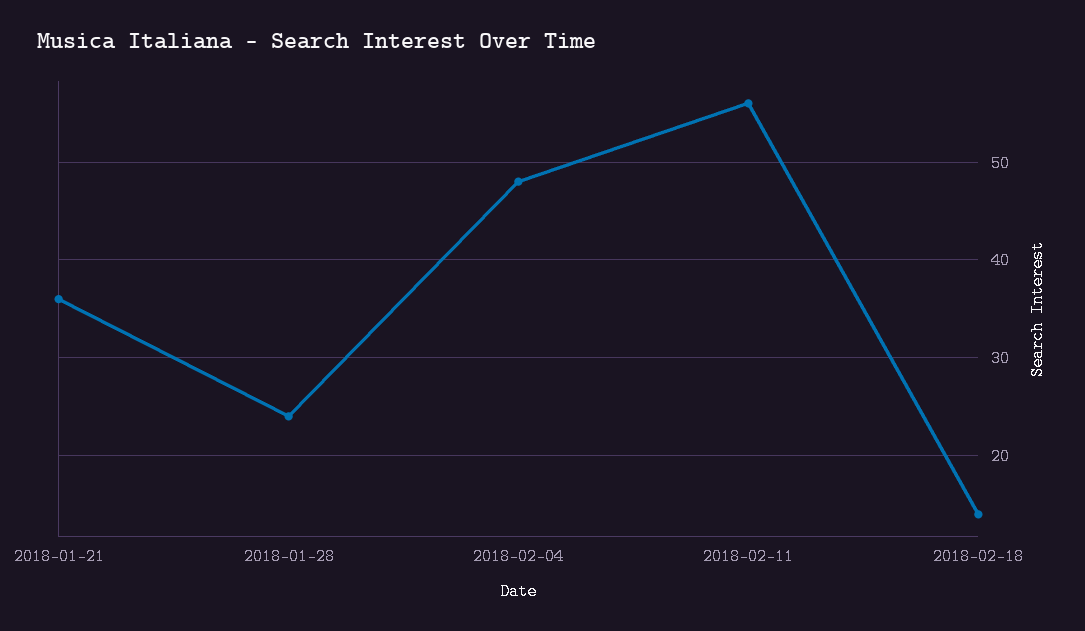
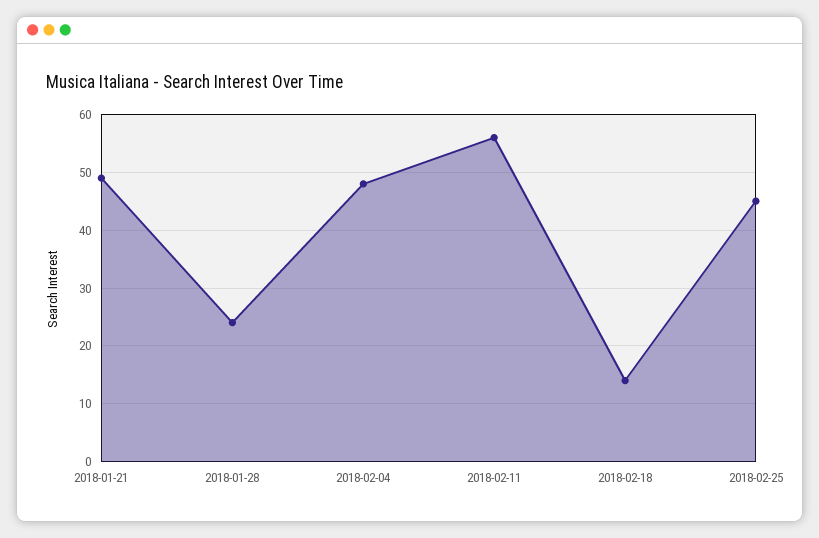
2018-01-21: 36 -> 50
2018-02-25: none -> 45

